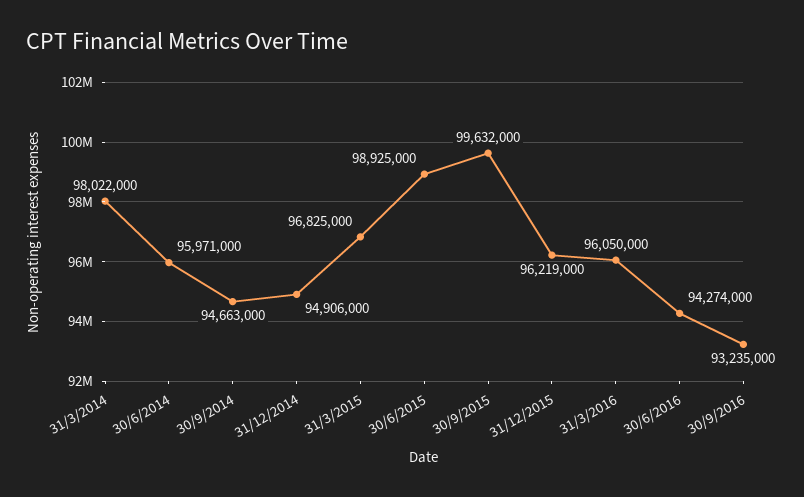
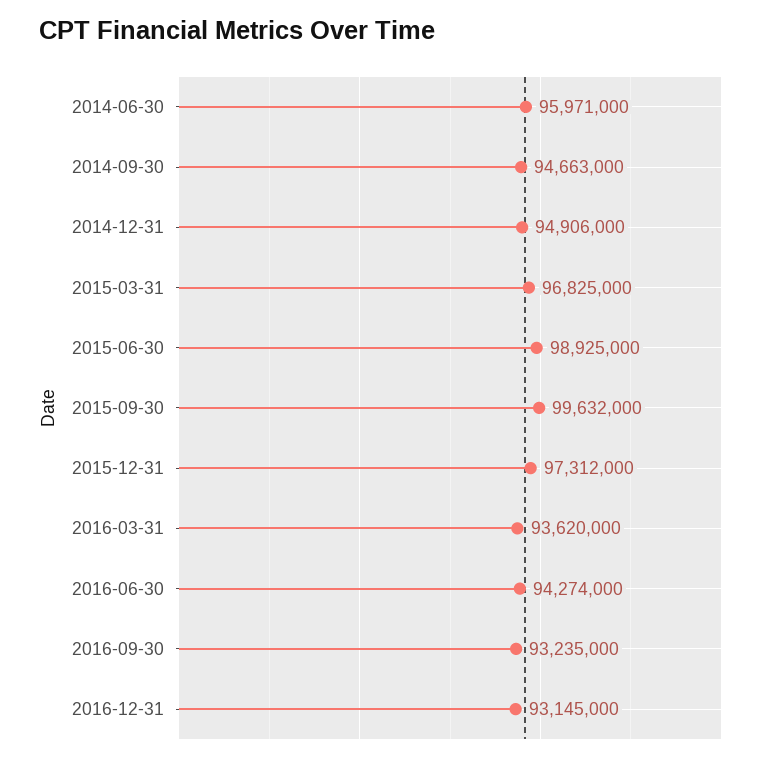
31/3/2014: 98022000 -> none
31/12/2015: 96219000 -> 97312000
31/3/2016: 96050000 -> 93620000
2016-12-31: none -> 93145000

